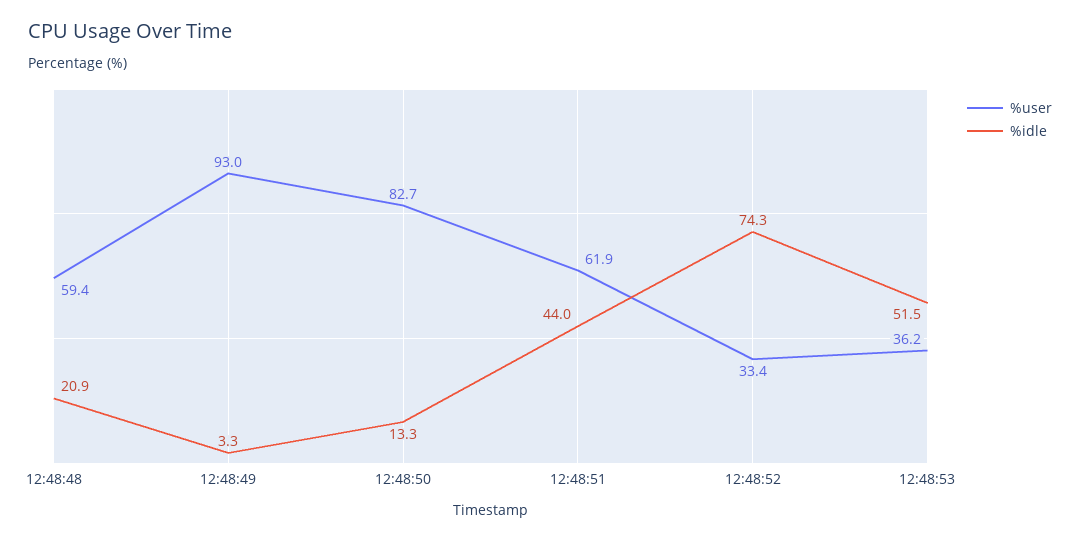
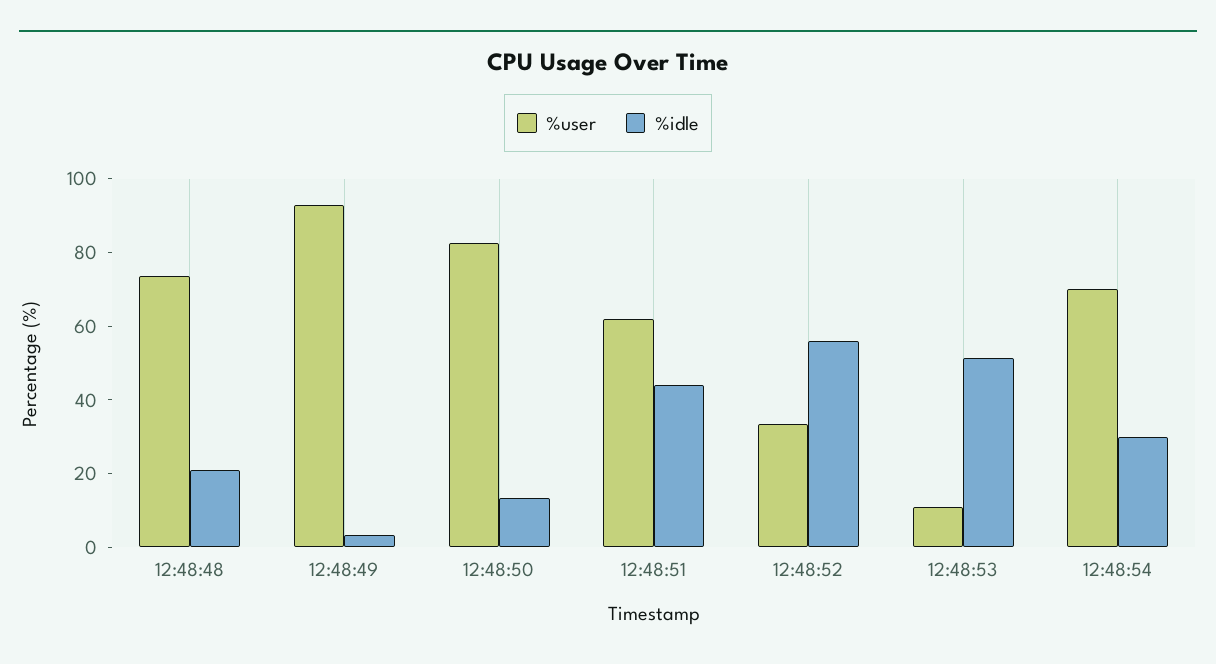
%user, 12:48:48: 59.4 -> 75
%idle, 12:48:52: 74.3 -> 55
%user, 12:48:53: 36.2 -> 10
%user, 12:48:54: none -> 70
%idle, 12:48:54: none -> 30

